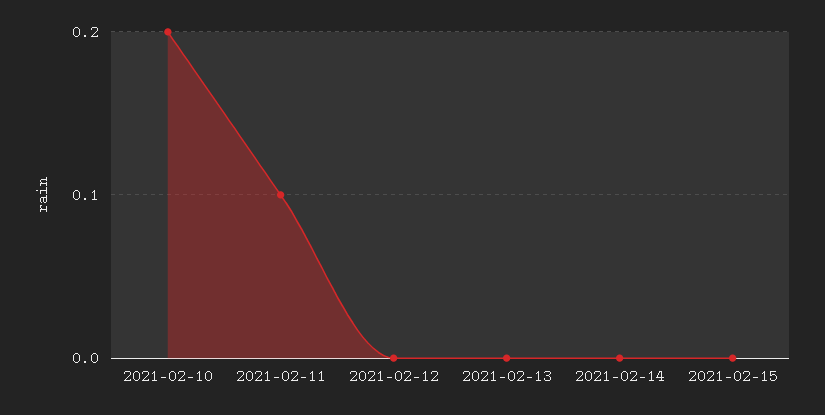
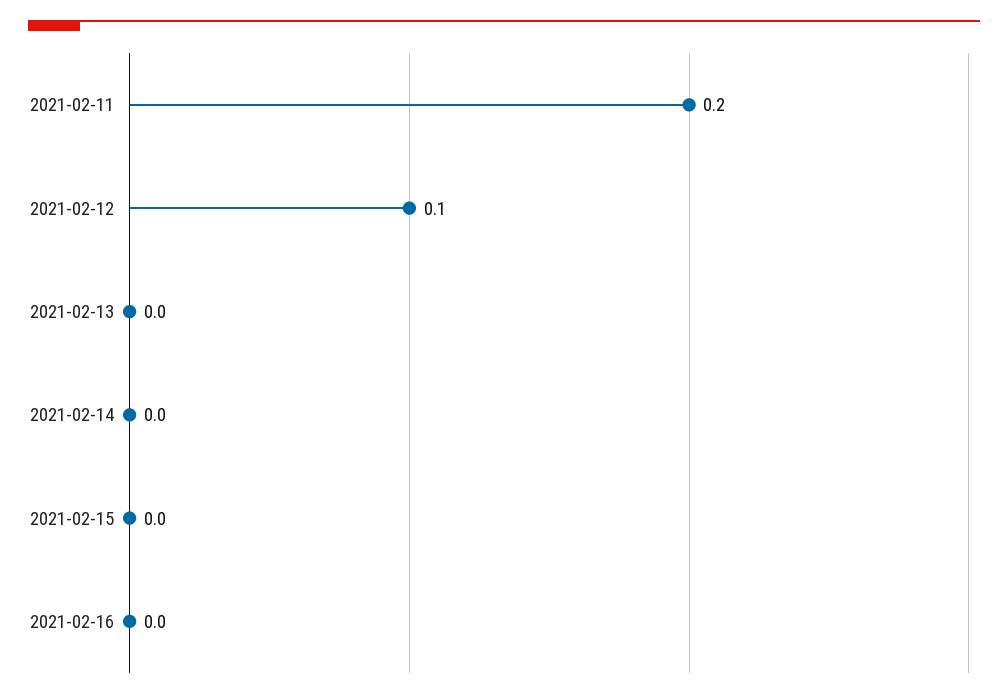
2021-02-10: 0.2 -> none
2021-02-11: 0.1 -> 0.2
2021-02-12: 0 -> 0.1
2021-02-16: none -> 0

